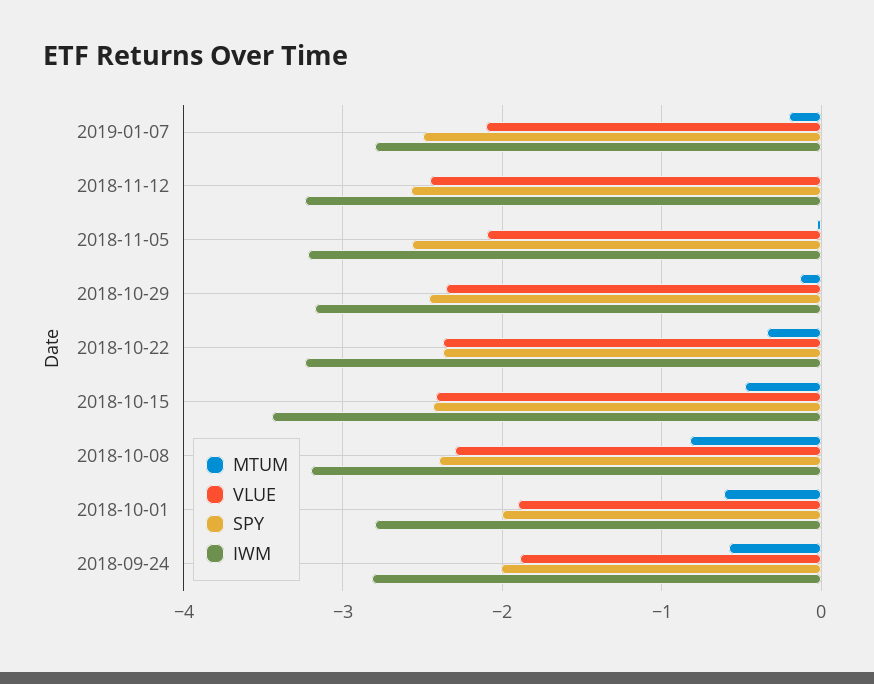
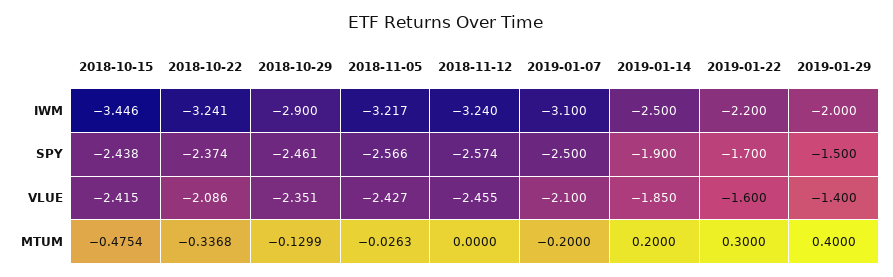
IWM, 2019-01-07: -2.8 -> -3.1
VLUE, 2018-11-05: -2.1 -> -2.427
IWM, 2018-10-29: -3.2 -> -2.9
VLUE, 2018-10-22: -2.4 -> -2.086
MTUM, 2018-10-08: -0.8 -> none
VLUE, 2018-10-08: -2.3 -> none
SPY, 2018-10-08: -2.4 -> none
IWM, 2018-10-08: -3.2 -> none
MTUM, 2018-10-01: -0.6 -> none
VLUE, 2018-10-01: -1.9 -> none
SPY, 2018-10-01: -2 -> none
IWM, 2018-10-01: -2.8 -> none
MTUM, 2018-09-24: -0.6 -> none
VLUE, 2018-09-24: -1.9 -> none
SPY, 2018-09-24: -2 -> none
IWM, 2018-09-24: -2.8 -> none
IWM, 2019-01-14: none -> -2.5
IWM, 2019-01-22: none -> -2.2
IWM, 2019-01-29: none -> -2
SPY, 2019-01-14: none -> -1.9
SPY, 2019-01-22: none -> -1.7
SPY, 2019-01-29: none -> -1.5
VLUE, 2019-01-14: none -> -1.85
VLUE, 2019-01-22: none -> -1.6
VLUE, 2019-01-29: none -> -1.4
MTUM, 2019-01-14: none -> 0.2
MTUM, 2019-01-22: none -> 0.3
MTUM, 2019-01-29: none -> 0.4

